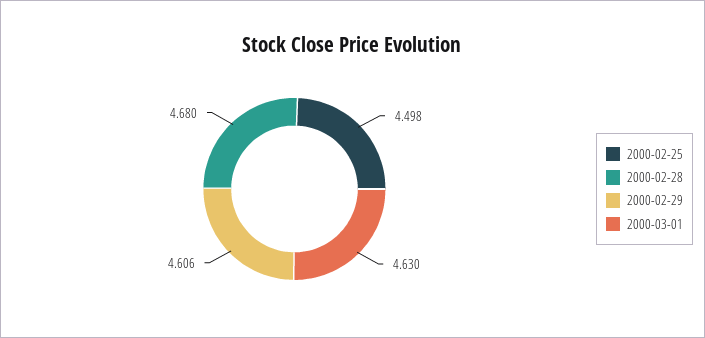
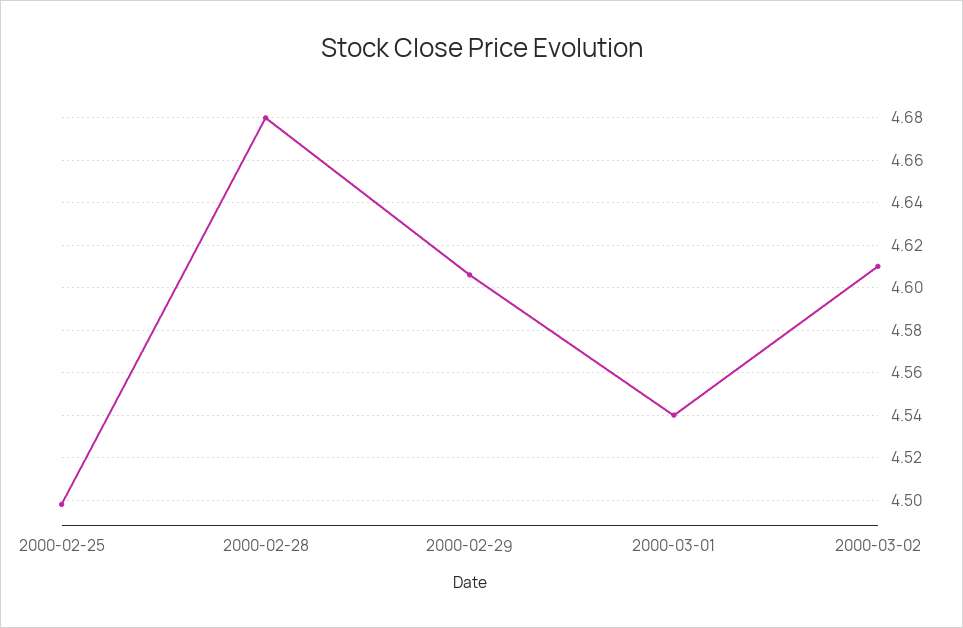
2000-03-01: 4.63 -> 4.54
2000-03-02: none -> 4.61

